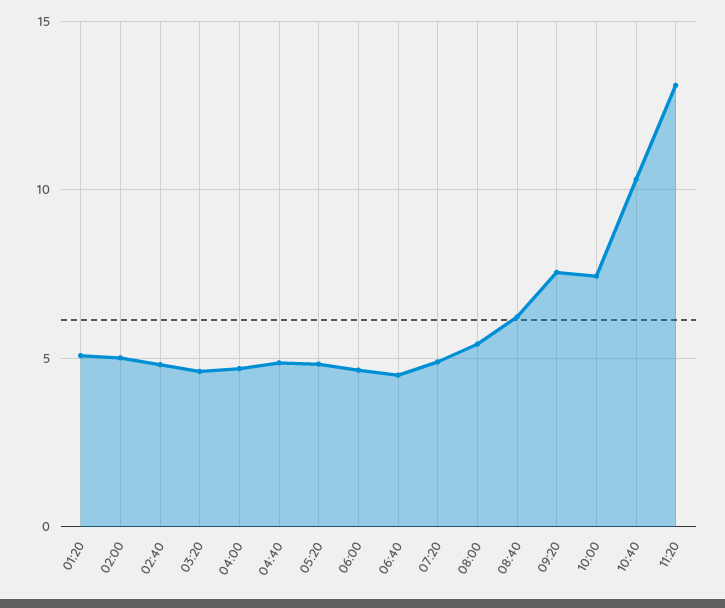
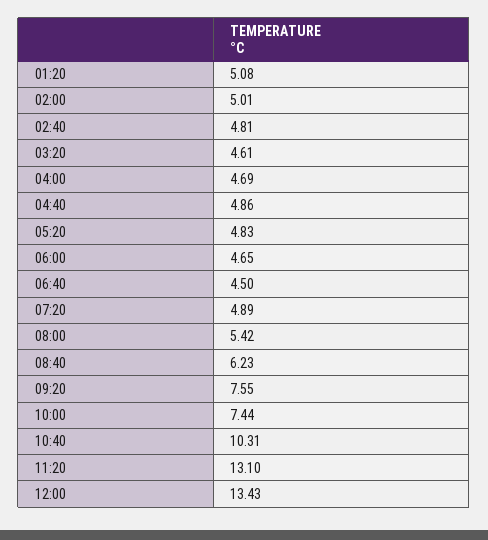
12:00: none -> 13.43

